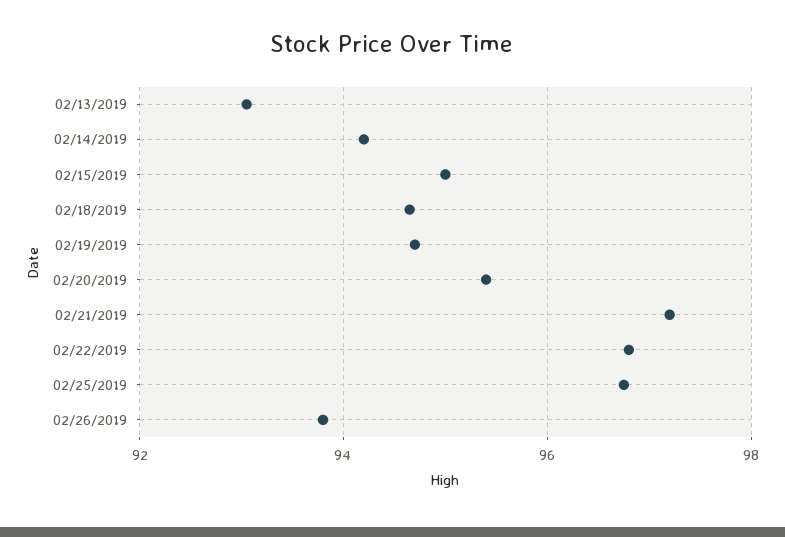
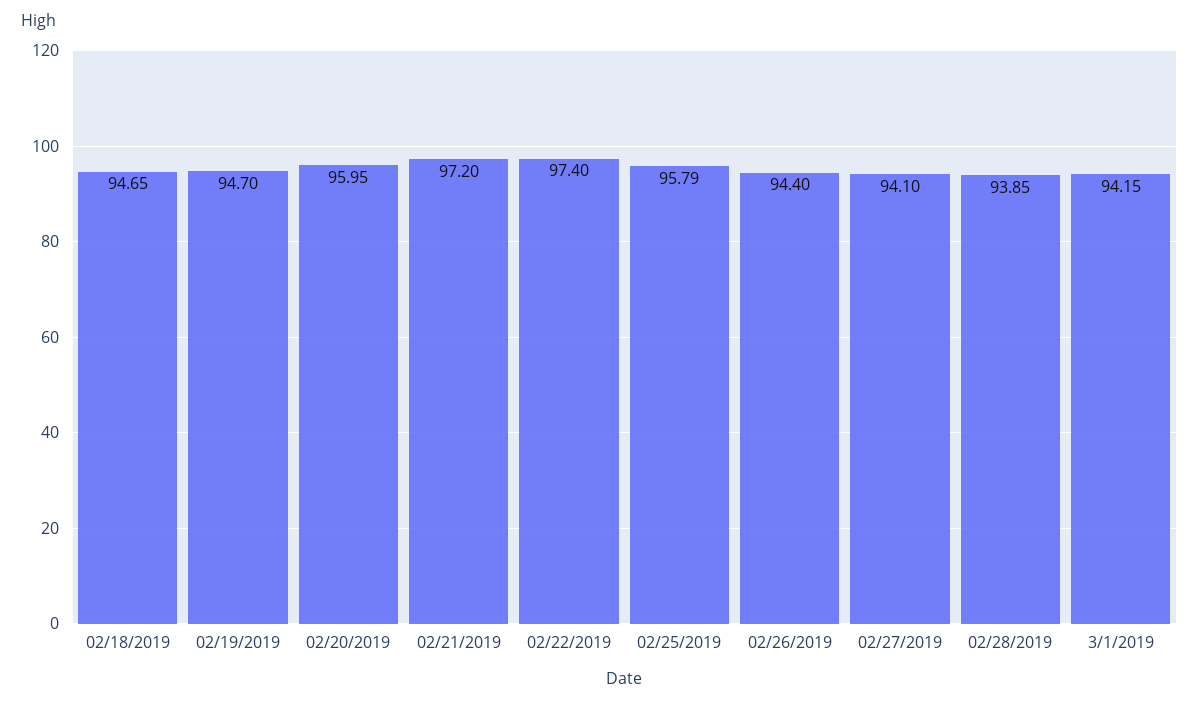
02/13/2019: 93 -> none
02/14/2019: 94.2 -> none
02/15/2019: 95 -> none
02/20/2019: 95.4 -> 95.95
02/22/2019: 96.8 -> 97.4
02/25/2019: 96.8 -> 95.79
02/26/2019: 93.8 -> 94.4
02/27/2019: none -> 94.1
02/28/2019: none -> 93.85
3/1/2019: none -> 94.15

